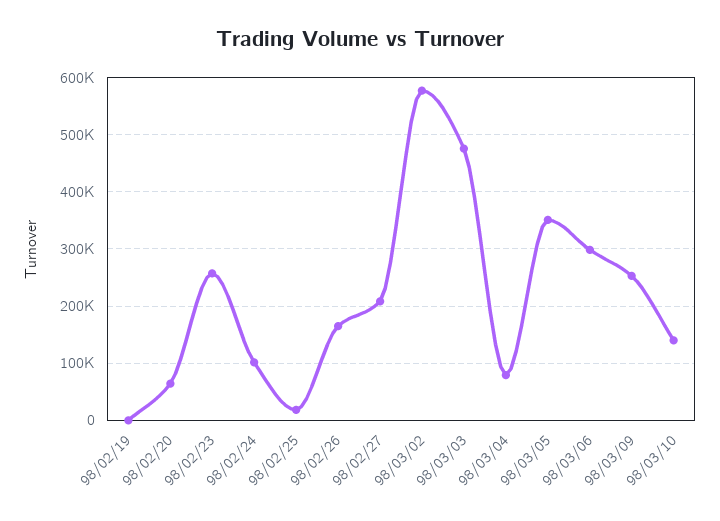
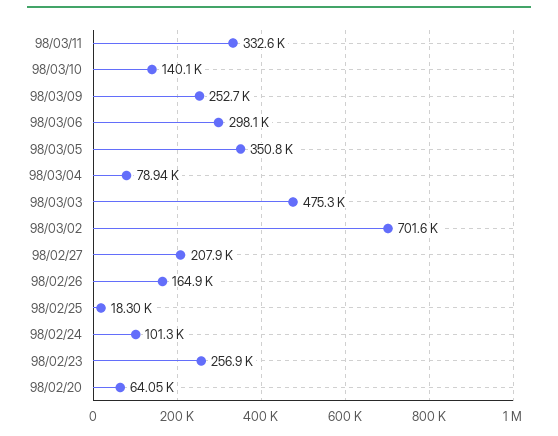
98/02/19: 0 -> none
98/03/02: 580000 -> 701600
98/03/11: none -> 332600

